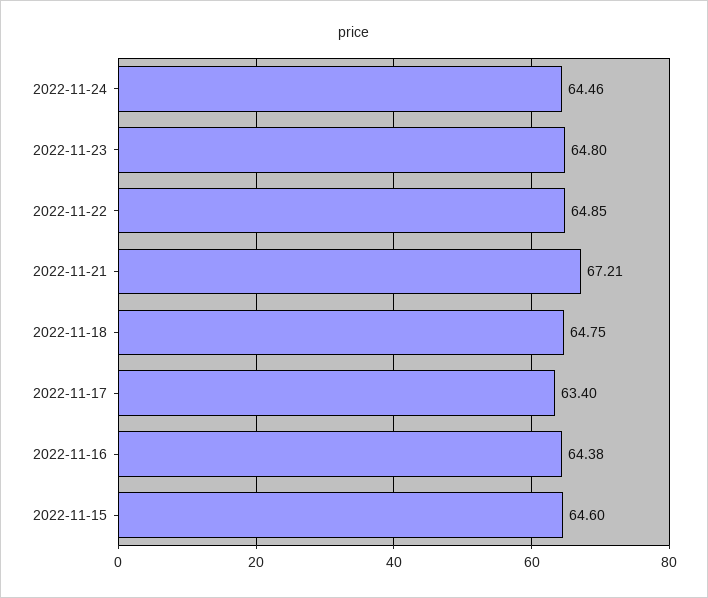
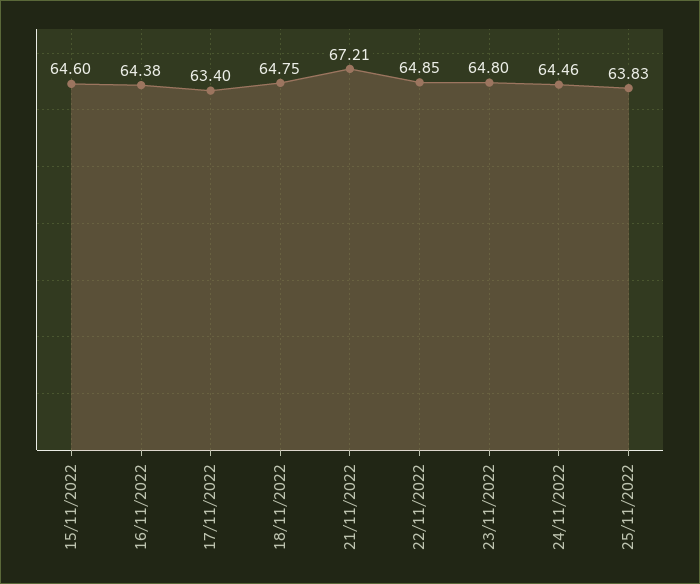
25/11/2022: none -> 63.83

